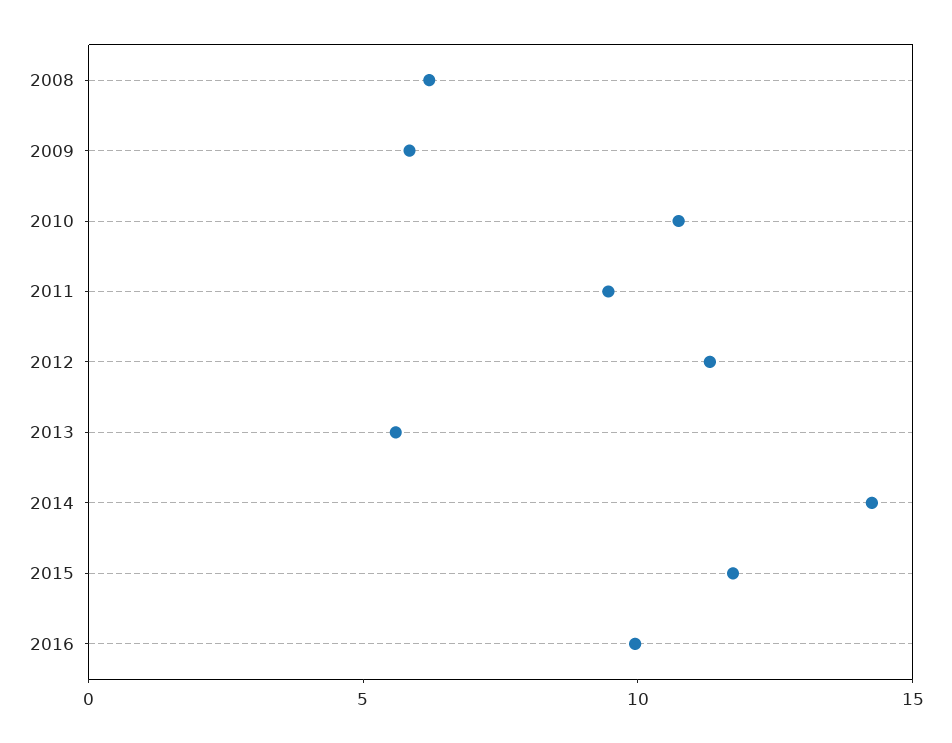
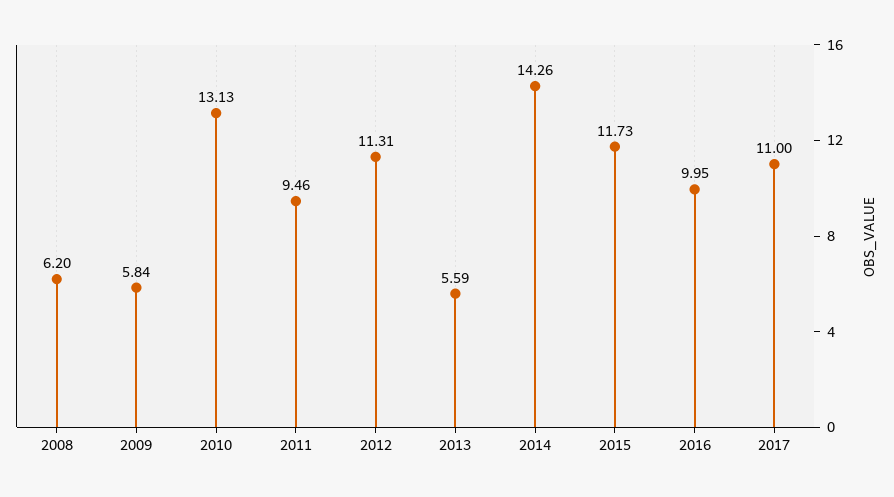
2010: 11 -> 13.13
2017: none -> 11

